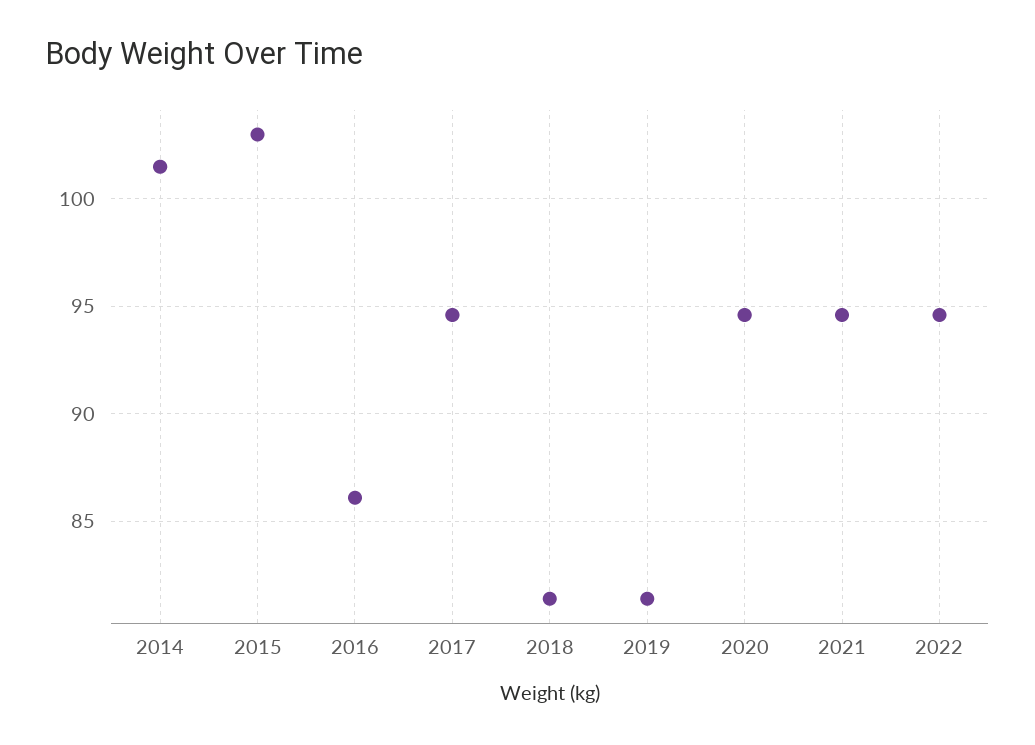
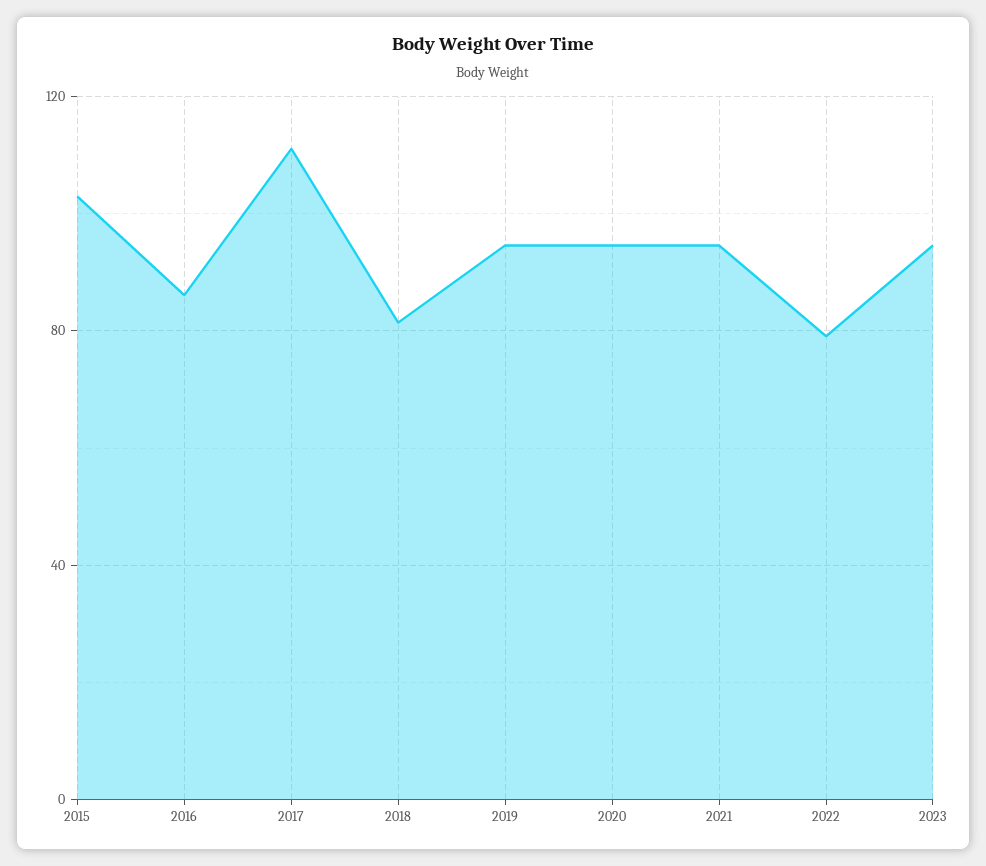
2014: 101.5 -> none
2017: 94.5 -> 110
2019: 81.5 -> 95
2022: 94.5 -> 80
2023: none -> 95

